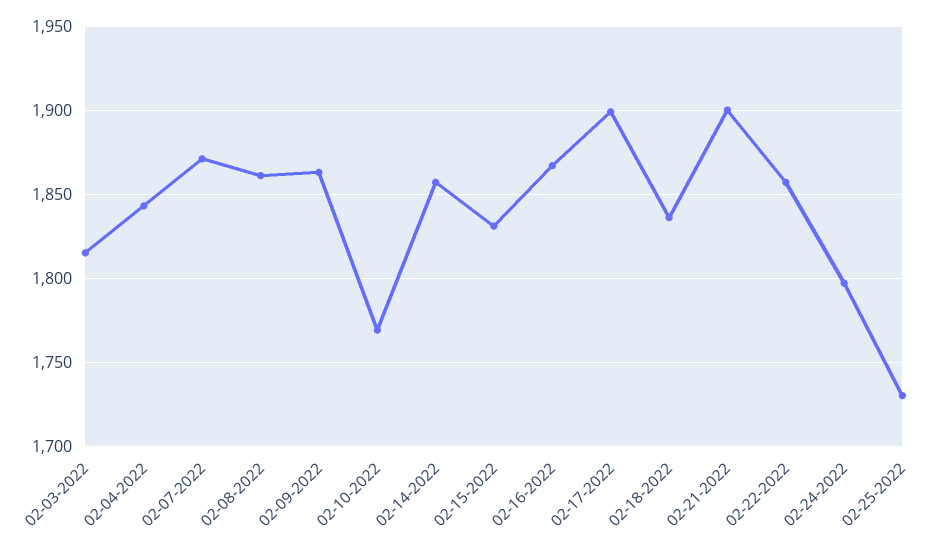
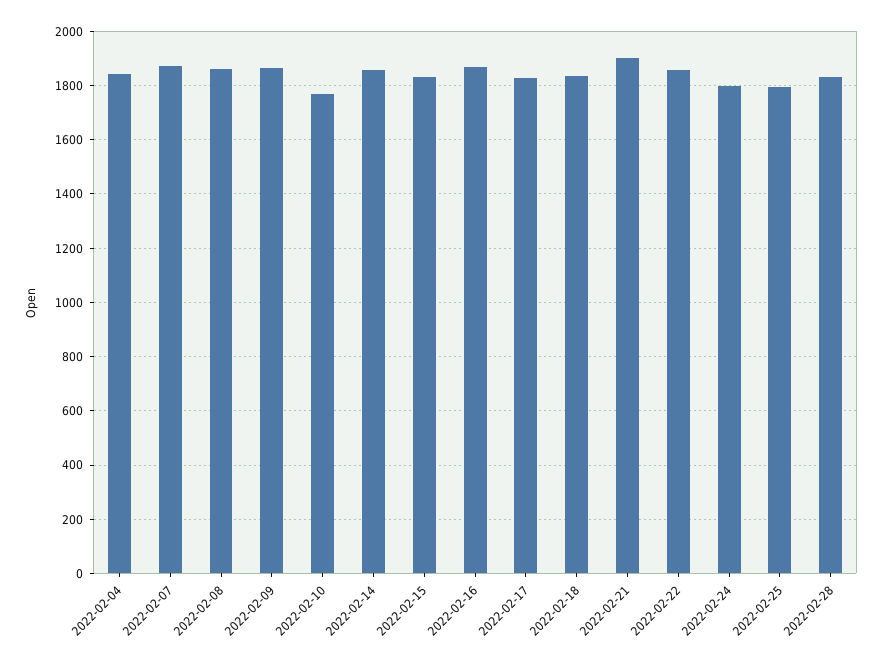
02-03-2022: 1815 -> none
02-17-2022: 1900 -> 1825
02-25-2022: 1730 -> 1800
2022-02-28: none -> 1825

